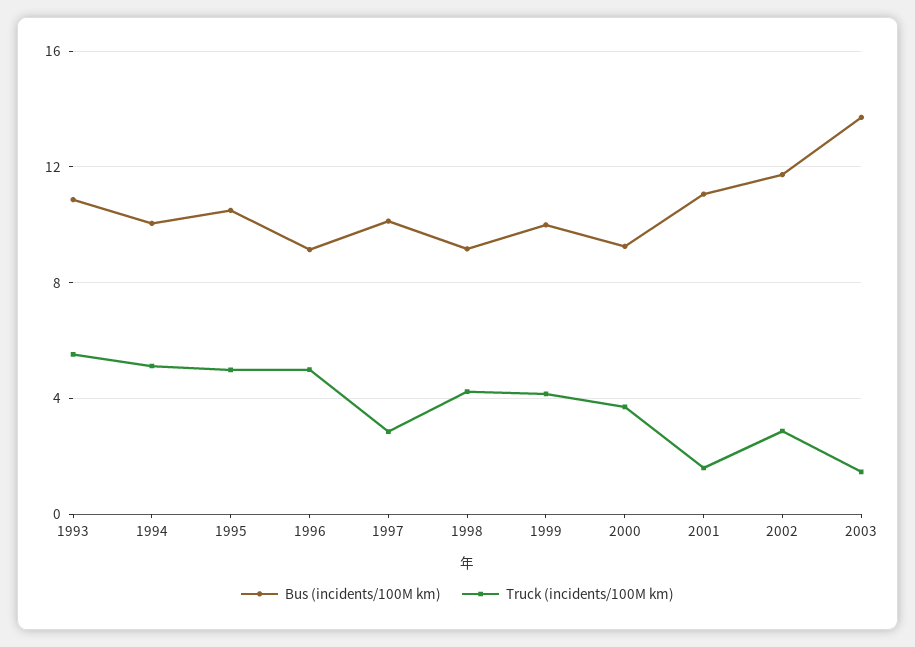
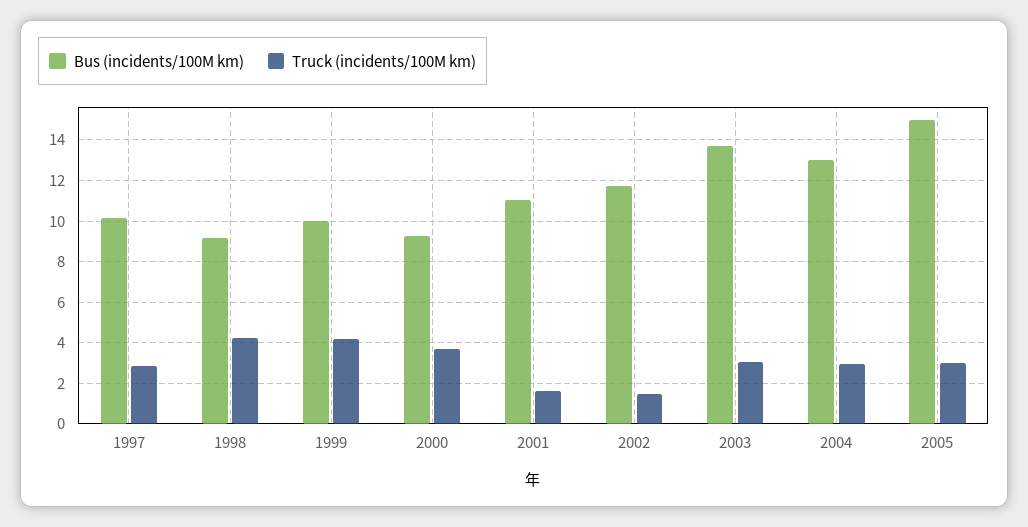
Bus (incidents/100M km), 1993: 11 -> none
Truck (incidents/100M km), 1993: 5.5 -> none
Bus (incidents/100M km), 1994: 10 -> none
Truck (incidents/100M km), 1994: 5 -> none
Bus (incidents/100M km), 1995: 10.5 -> none
Truck (incidents/100M km), 1995: 5 -> none
Bus (incidents/100M km), 1996: 9 -> none
Truck (incidents/100M km), 1996: 5 -> none
Truck (incidents/100M km), 2002: 3 -> 1.5
Truck (incidents/100M km), 2003: 1.5 -> 3
Bus (incidents/100M km), 2004: none -> 13
Truck (incidents/100M km), 2004: none -> 3
Bus (incidents/100M km), 2005: none -> 15
Truck (incidents/100M km), 2005: none -> 3

